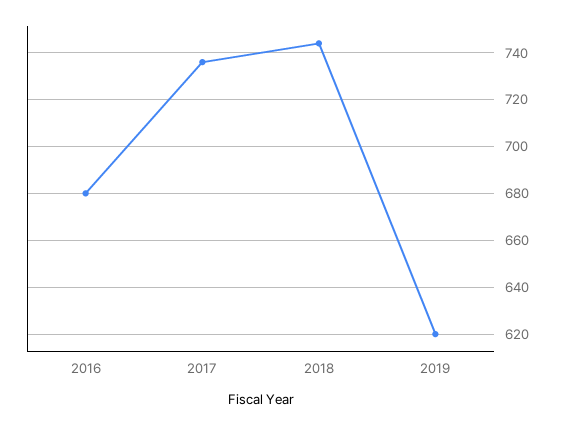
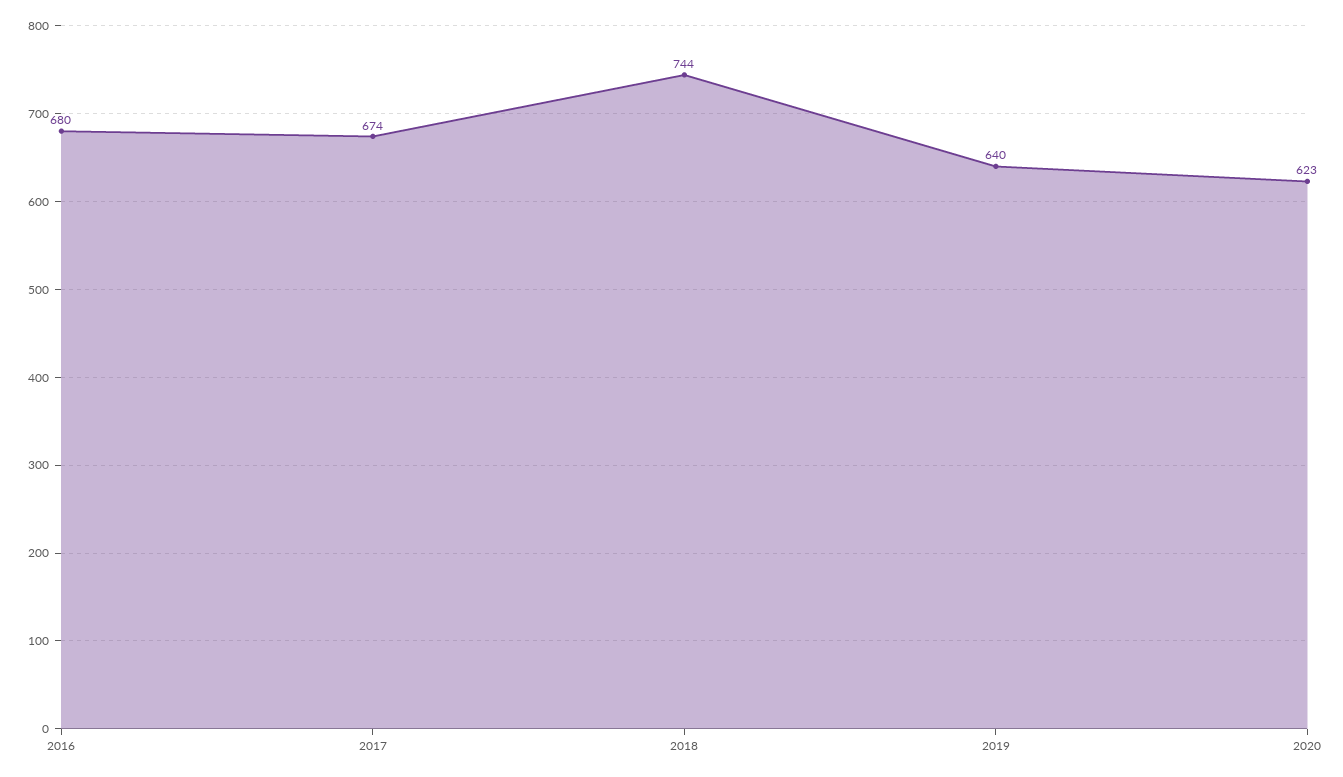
2017: 735 -> 674
2019: 620 -> 640
2020: none -> 623

